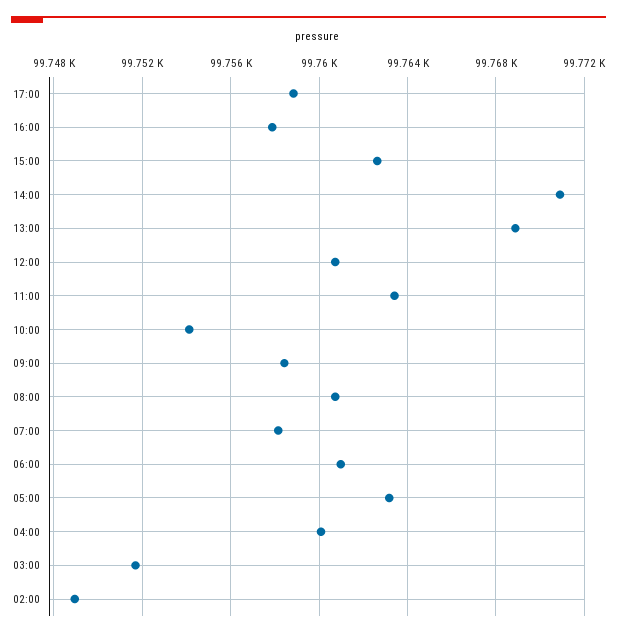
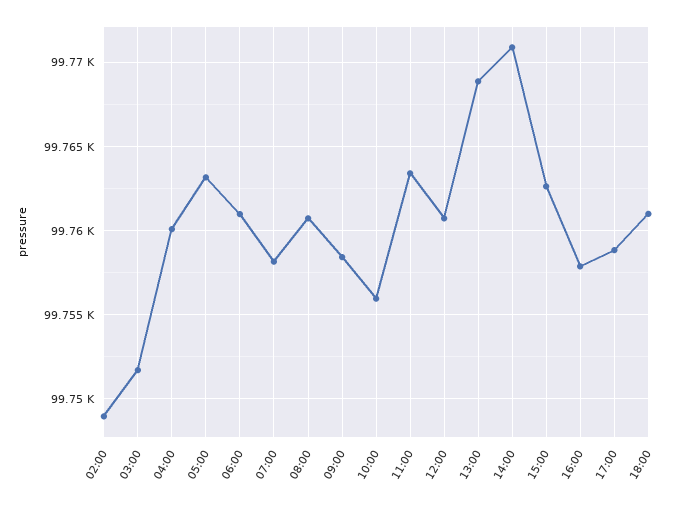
10:00: 99754 -> 99756
18:00: none -> 99761

